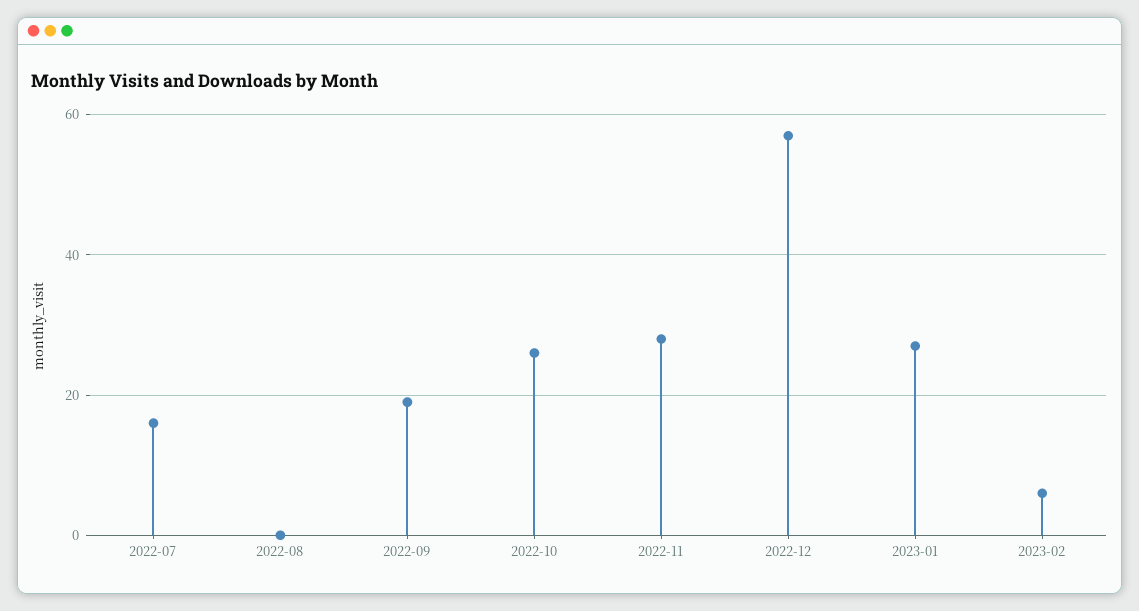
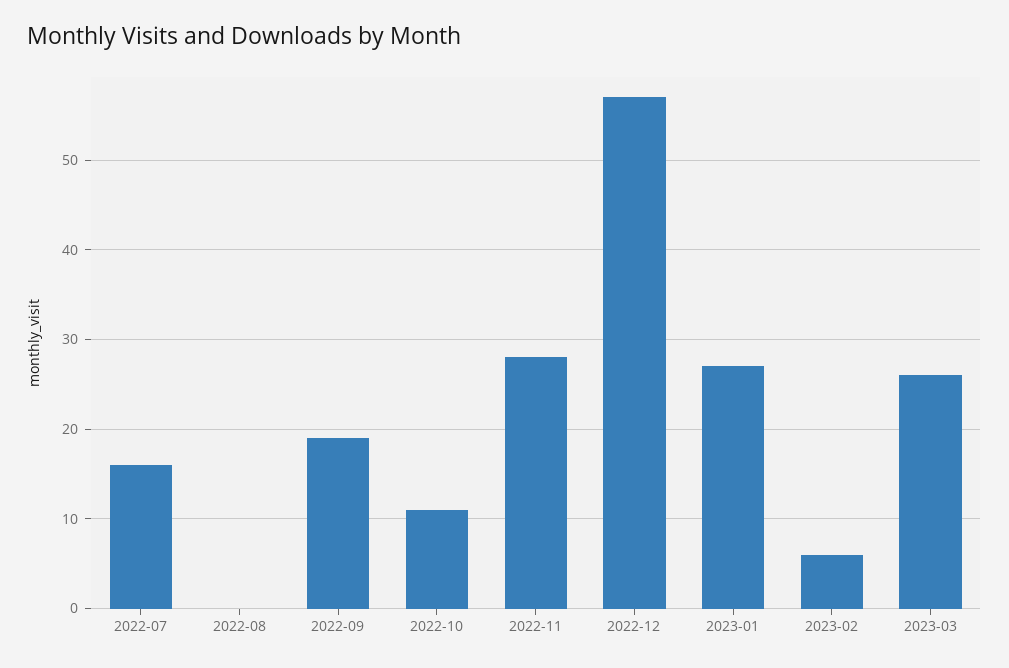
2022-10: 25 -> 11
2023-03: none -> 26

